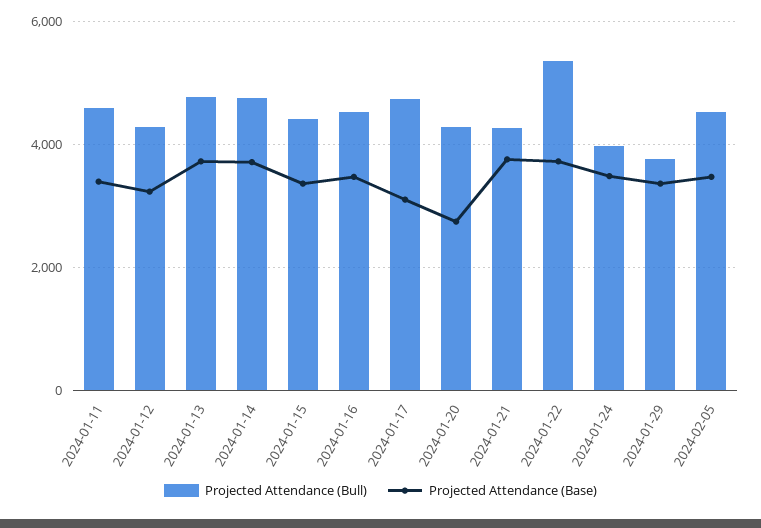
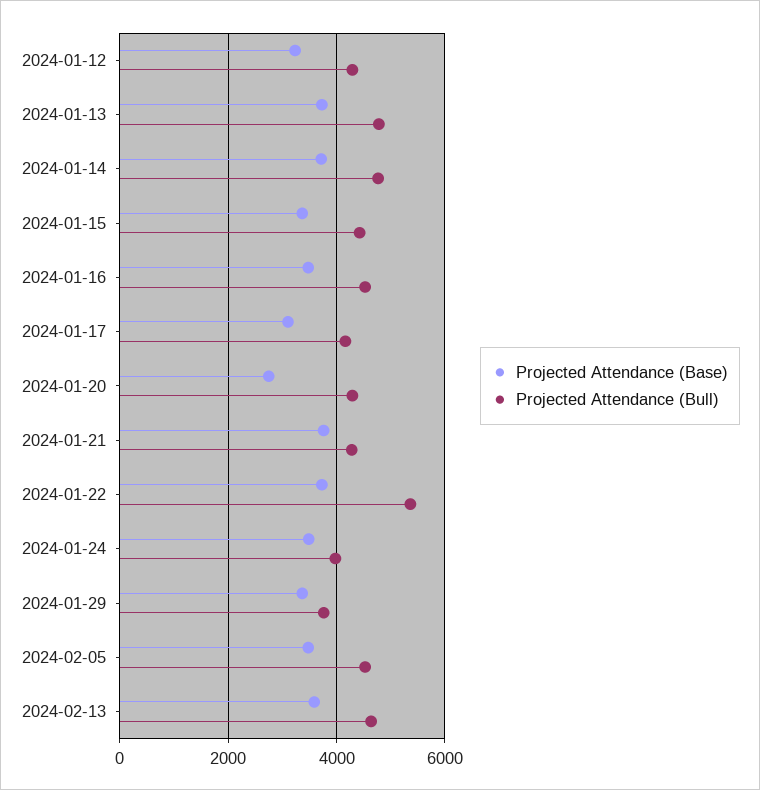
Projected Attendance (Bull), 2024-01-11: 4600 -> none
Projected Attendance (Base), 2024-01-11: 3400 -> none
Projected Attendance (Bull), 2024-01-17: 4800 -> 4200
Projected Attendance (Base), 2024-02-13: none -> 3600
Projected Attendance (Bull), 2024-02-13: none -> 4600

